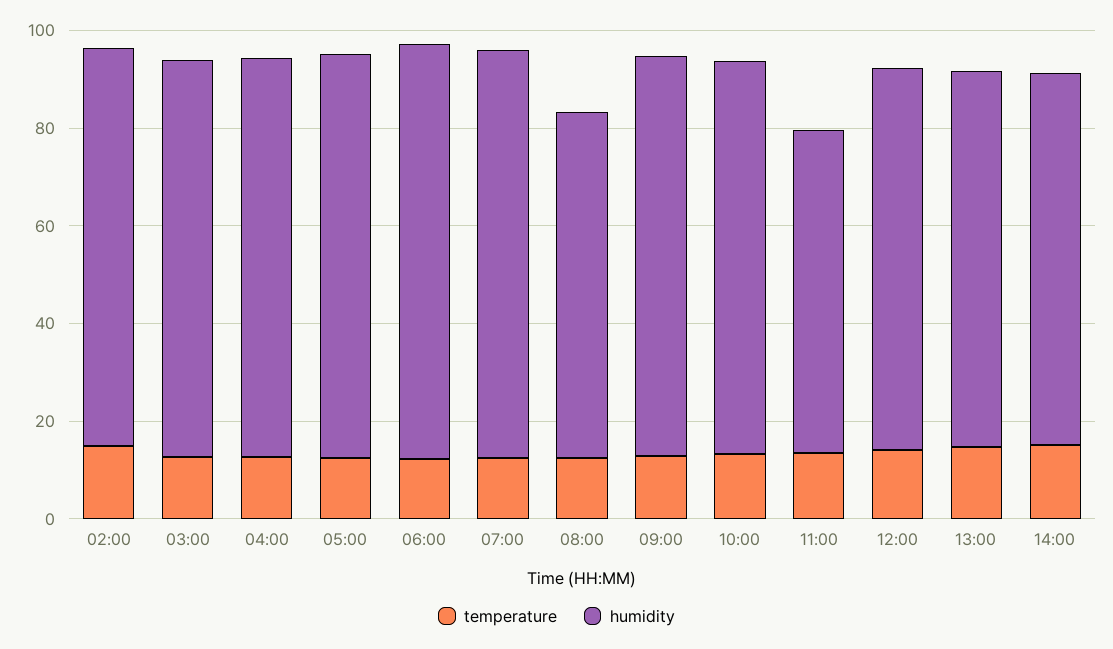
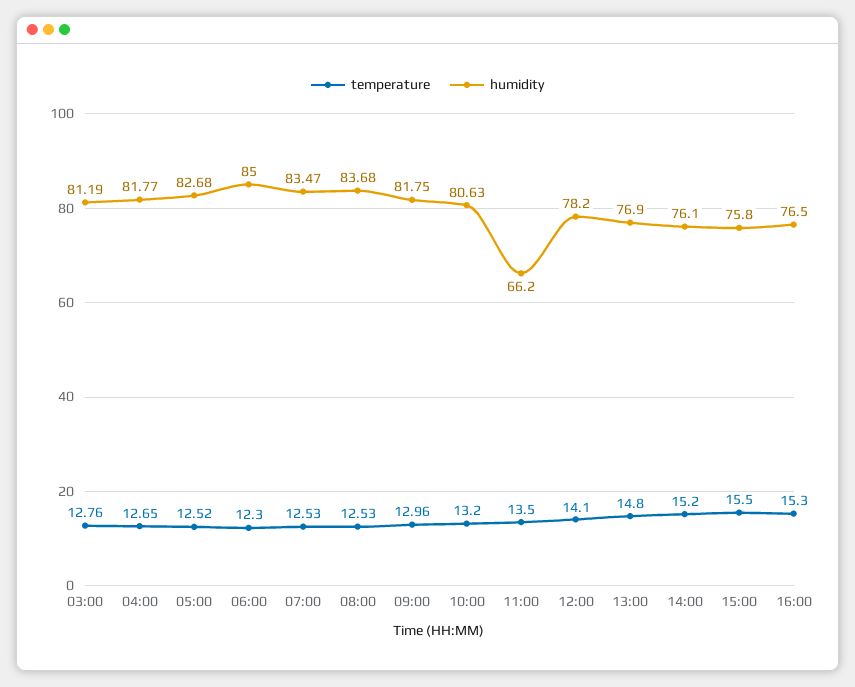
temperature, 02:00: 15 -> none
humidity, 02:00: 80 -> none
humidity, 08:00: 70 -> 83.68
temperature, 15:00: none -> 15.5
humidity, 15:00: none -> 75.8
temperature, 16:00: none -> 15.3
humidity, 16:00: none -> 76.5

